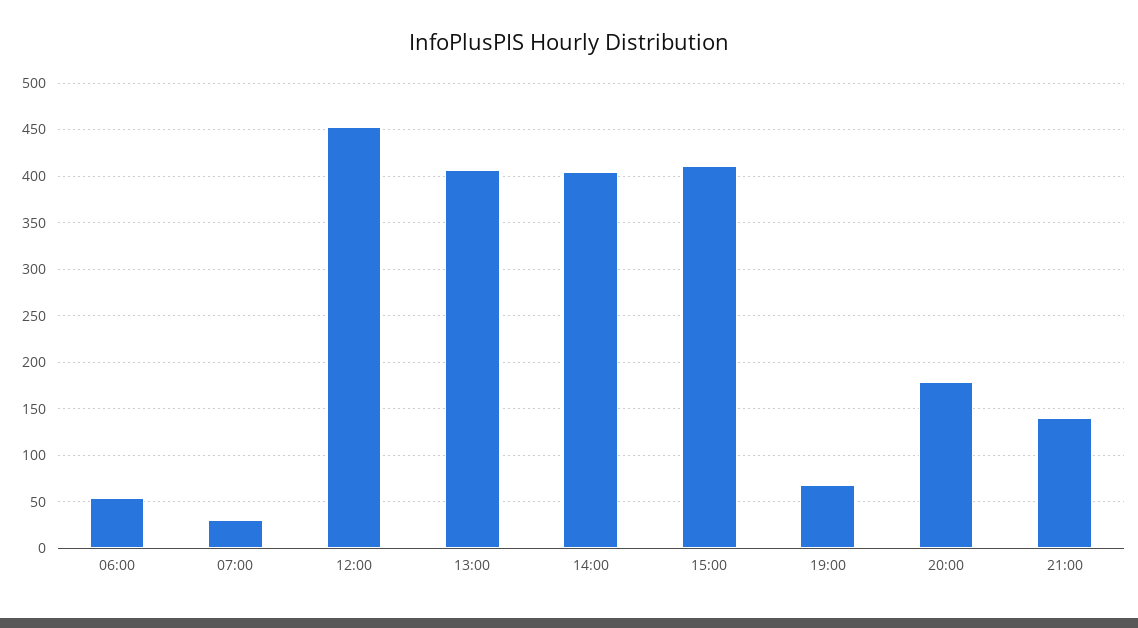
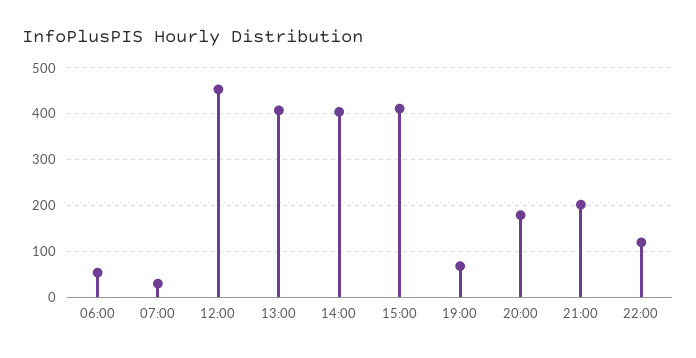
21:00: 140 -> 200
22:00: none -> 120

